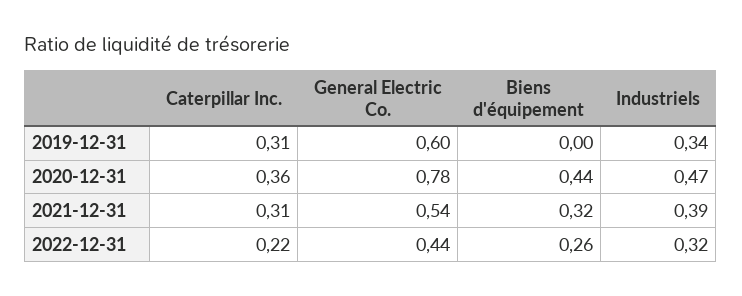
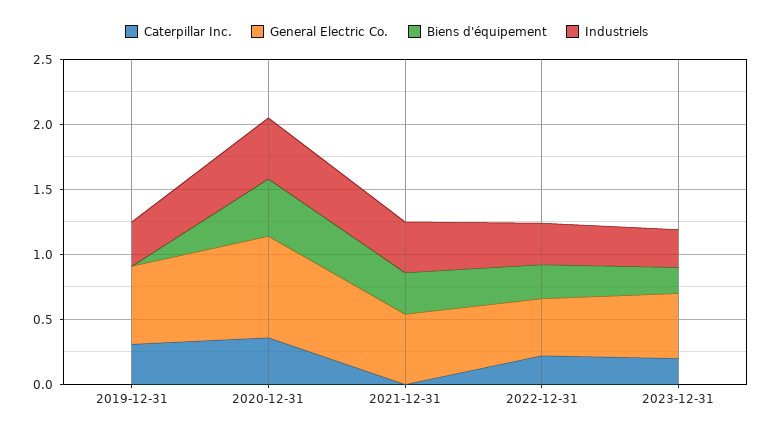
Caterpillar Inc., 2021-12-31: 0.31 -> 0
Caterpillar Inc., 2023-12-31: none -> 0.2
General Electric Co., 2023-12-31: none -> 0.5
Biens d'équipement, 2023-12-31: none -> 0.2
Industriels, 2023-12-31: none -> 0.3

